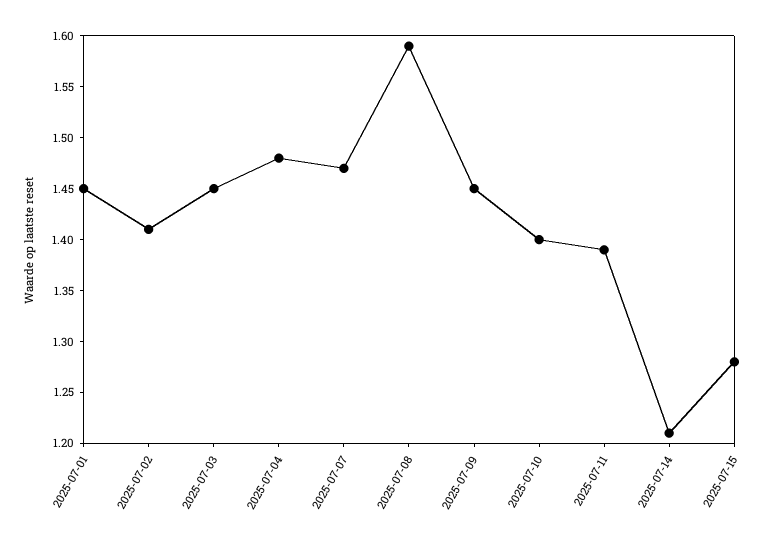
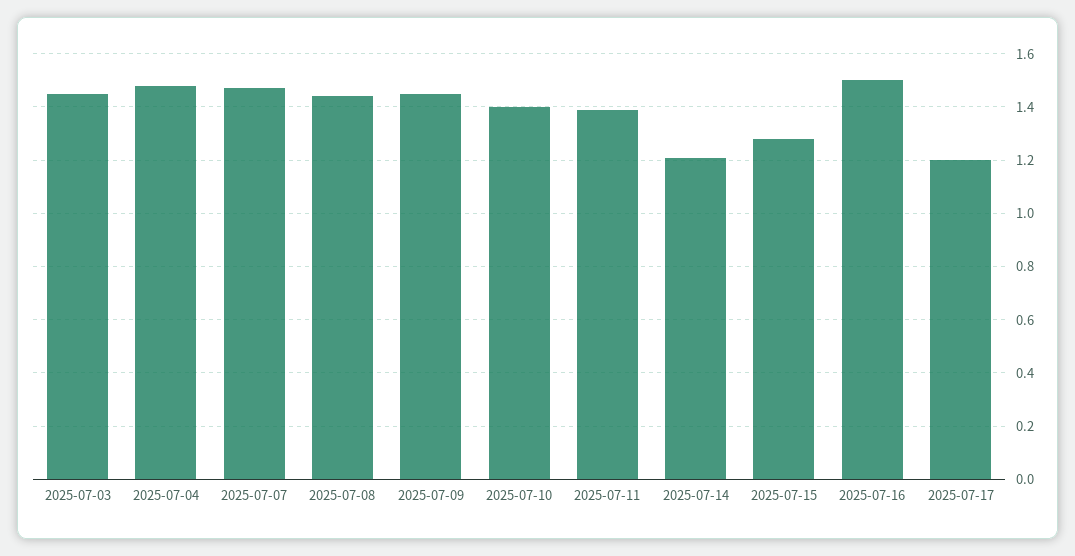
2025-07-01: 1.45 -> none
2025-07-02: 1.41 -> none
2025-07-08: 1.59 -> 1.45
2025-07-16: none -> 1.5
2025-07-17: none -> 1.2

